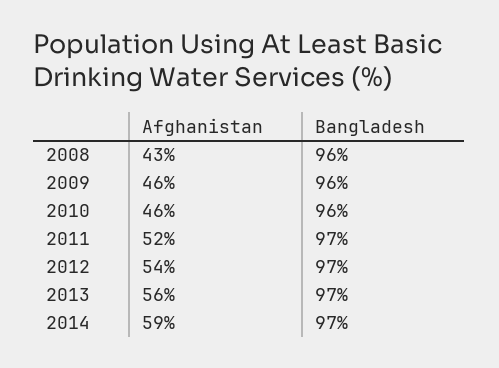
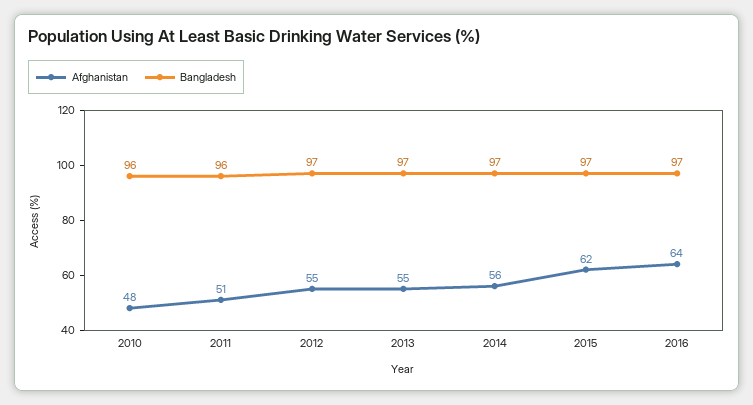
Afghanistan, 2008: 43 -> none
Bangladesh, 2008: 96 -> none
Afghanistan, 2009: 46 -> none
Bangladesh, 2009: 96 -> none
Afghanistan, 2010: 46 -> 48
Afghanistan, 2011: 52 -> 51
Bangladesh, 2011: 97 -> 96
Afghanistan, 2012: 54 -> 55
Afghanistan, 2013: 56 -> 55
Afghanistan, 2014: 59 -> 56
Afghanistan, 2015: none -> 62
Bangladesh, 2015: none -> 97
Afghanistan, 2016: none -> 64
Bangladesh, 2016: none -> 97

